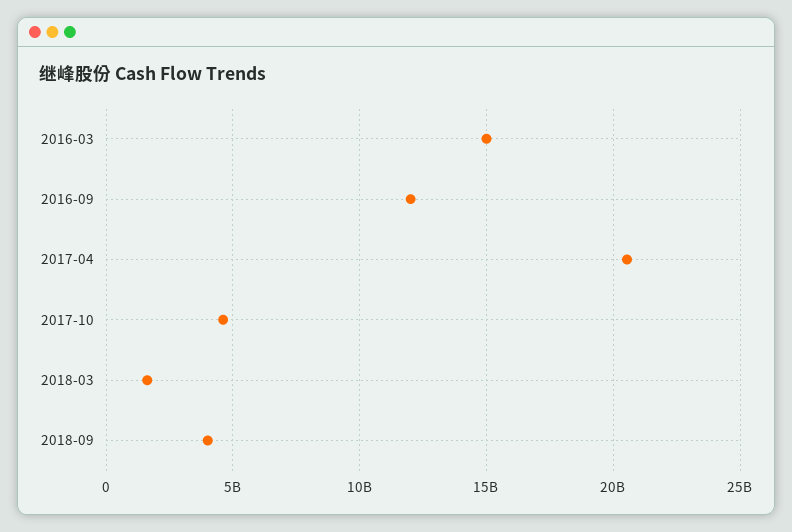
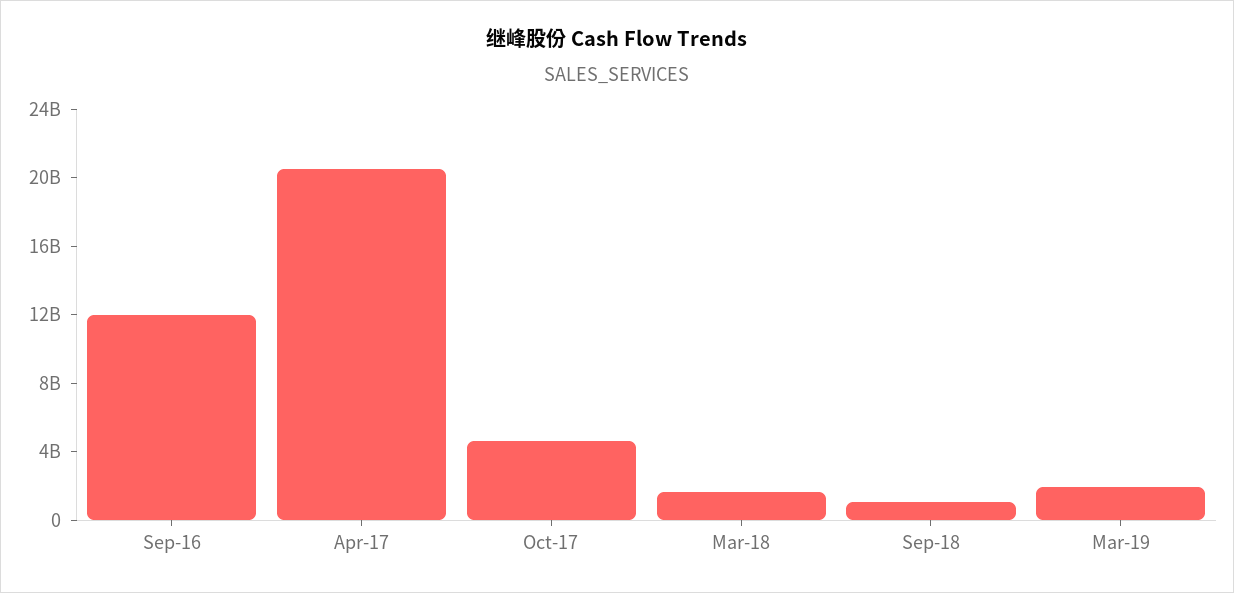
2016-03: 15000000000 -> none
2018-09: 4000000000 -> 1000000000
Mar-19: none -> 2000000000

